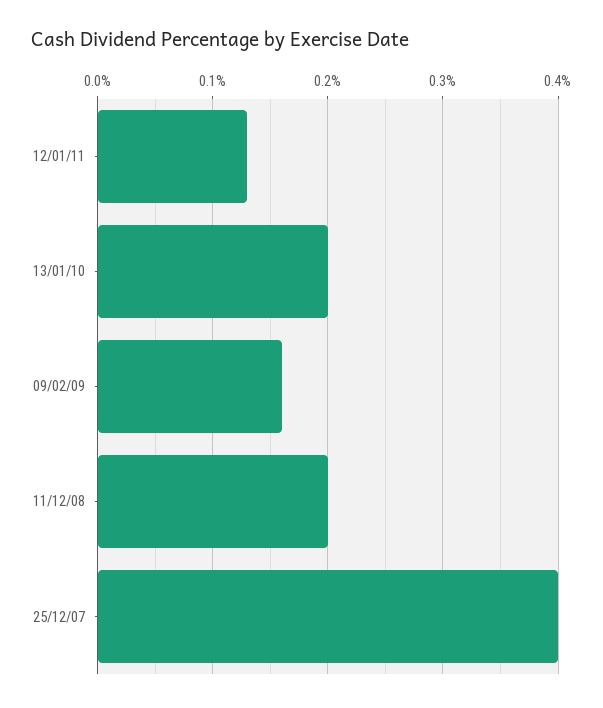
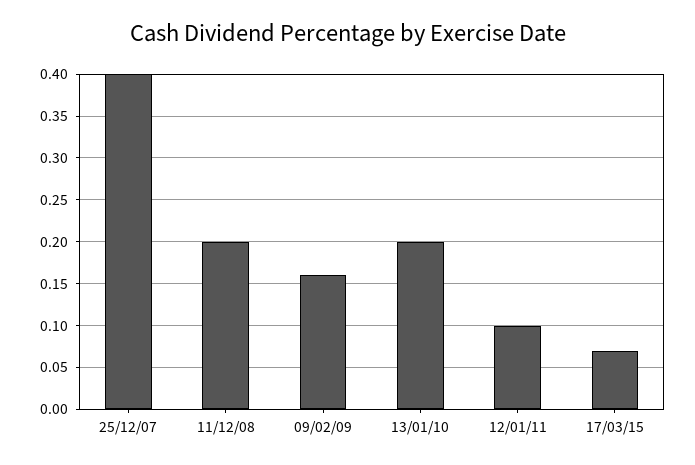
12/01/11: 0.13 -> 0.1
17/03/15: none -> 0.07

